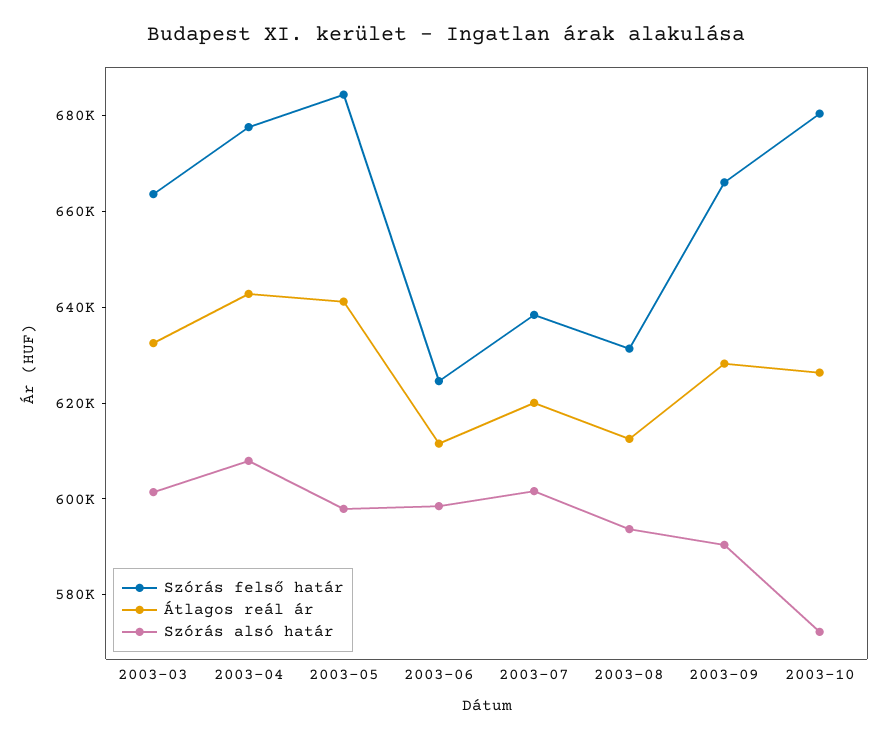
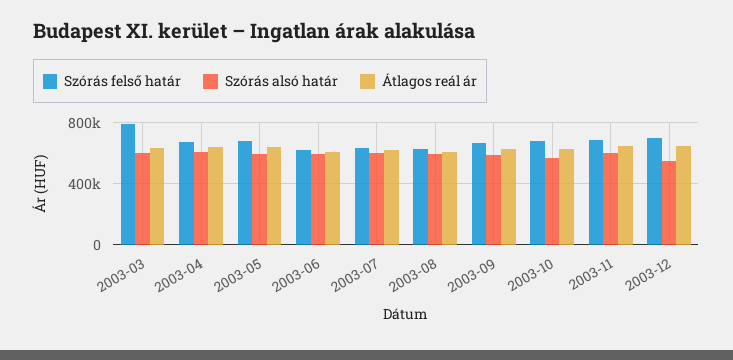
Szórás felső határ, 2003-03: 665000 -> 800000
Szórás felső határ, 2003-11: none -> 700000
Szórás alsó határ, 2003-11: none -> 600000
Átlagos reál ár, 2003-11: none -> 650000
Szórás felső határ, 2003-12: none -> 700000
Szórás alsó határ, 2003-12: none -> 550000
Átlagos reál ár, 2003-12: none -> 650000

